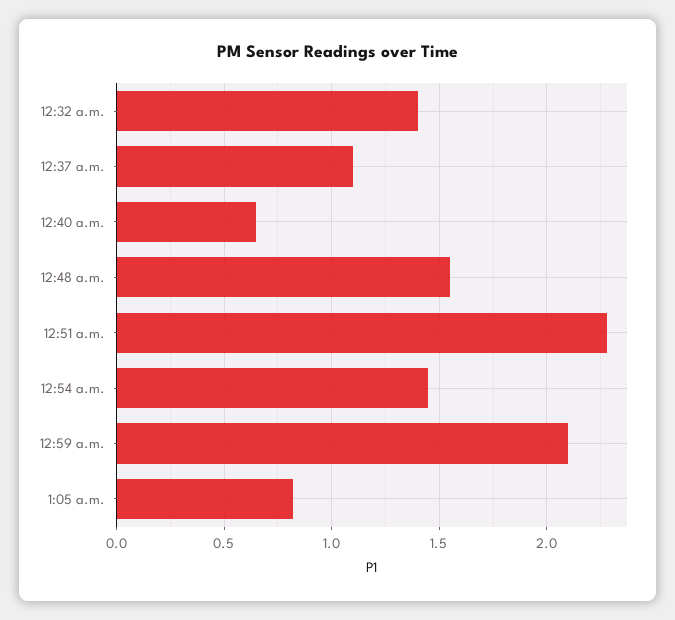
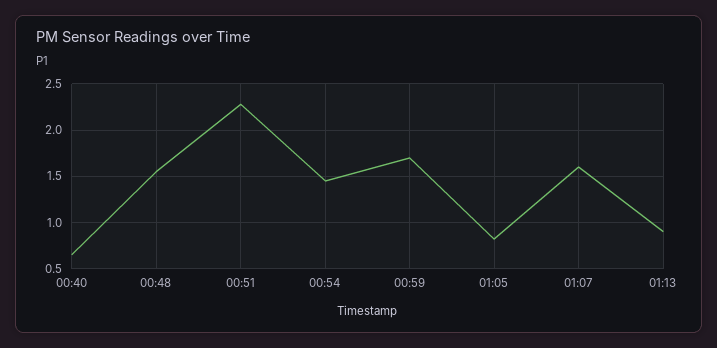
12:32 a.m.: 1.4 -> none
12:37 a.m.: 1.1 -> none
12:59 a.m.: 2.1 -> 1.7
01:07: none -> 1.6
01:13: none -> 0.9

